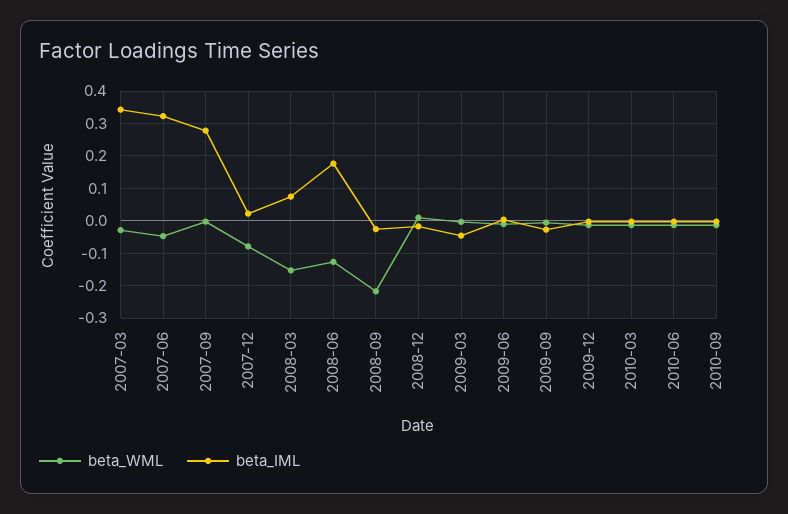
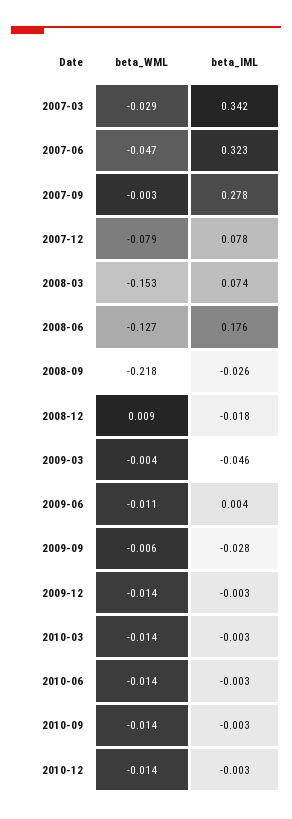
beta_IML, 2007-12: 0.02 -> 0.078
beta_WML, 2010-12: none -> -0.014
beta_IML, 2010-12: none -> -0.003

